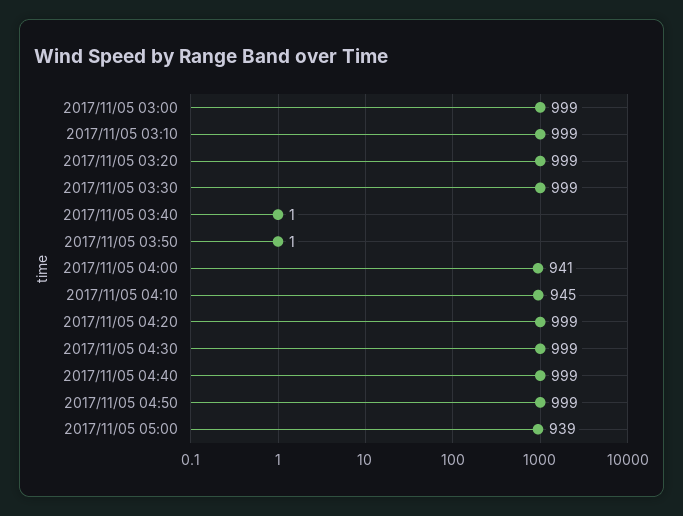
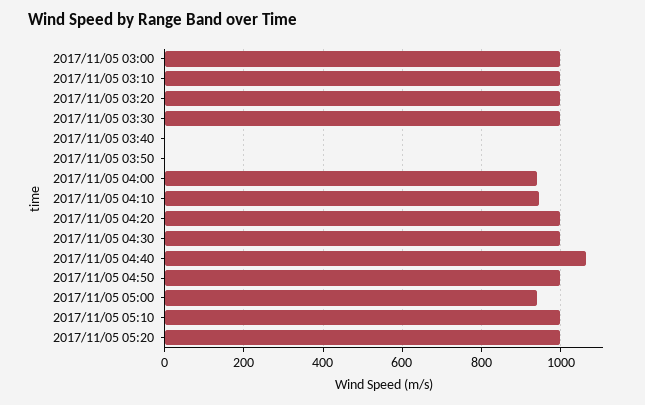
2017/11/05 04:40: 999 -> 1060
2017/11/05 05:10: none -> 1000
2017/11/05 05:20: none -> 1000

